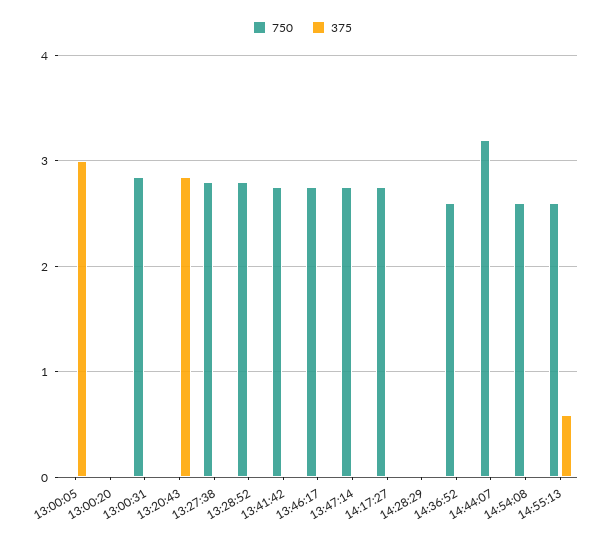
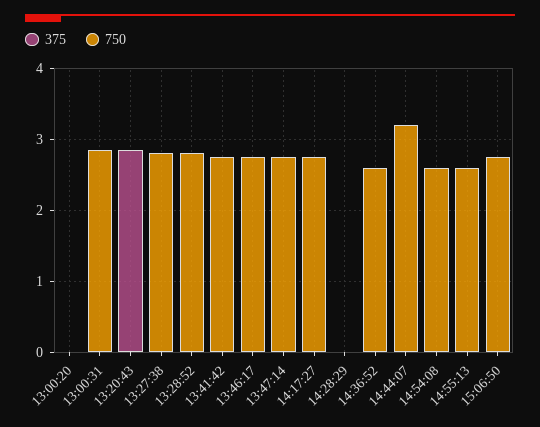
750, 13:00:05: 0 -> none
375, 13:00:05: 3 -> none
375, 14:55:13: 0.6 -> 0
375, 15:06:50: none -> 0
750, 15:06:50: none -> 2.8

